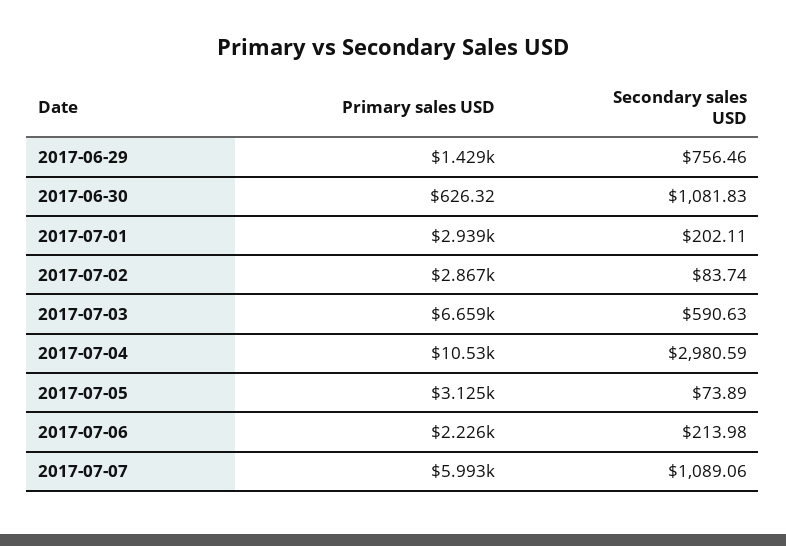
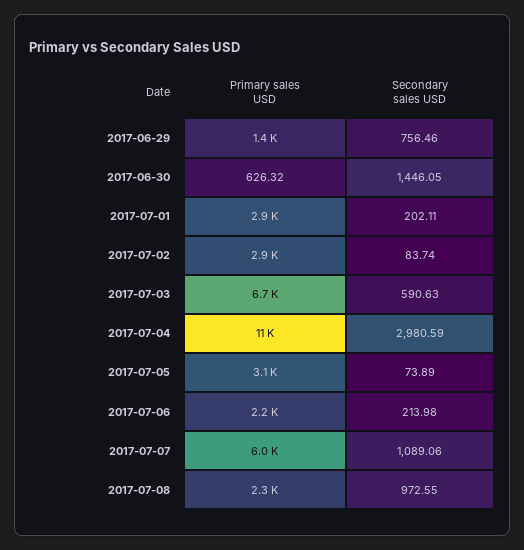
Secondary sales USD, 2017-06-30: 1081.83 -> 1446.05
Primary sales USD, 2017-07-08: none -> 2300
Secondary sales USD, 2017-07-08: none -> 972.55

